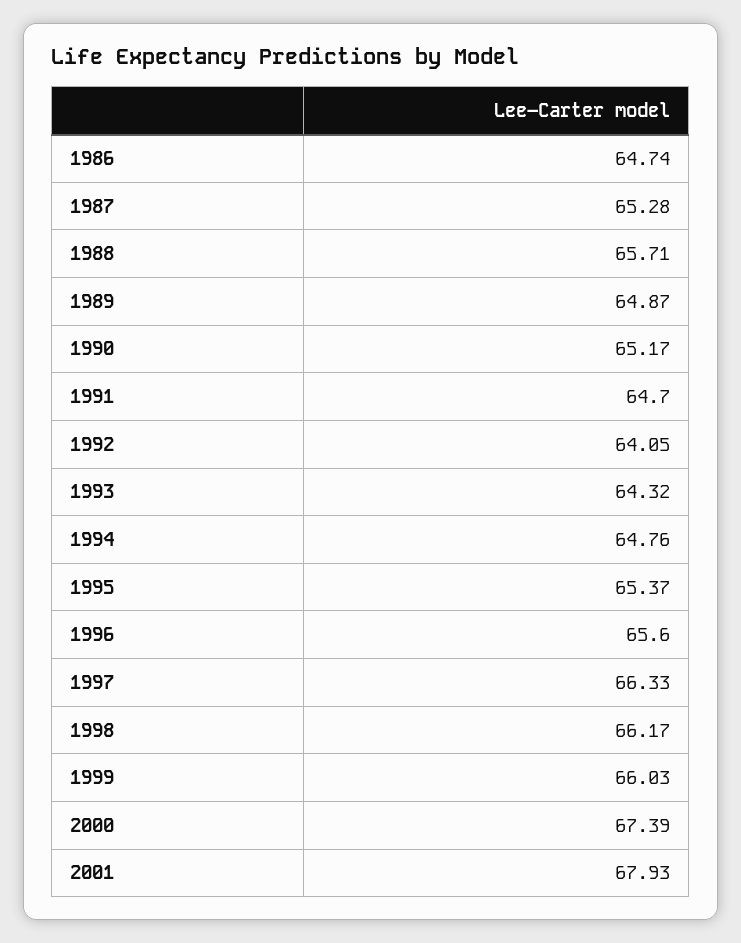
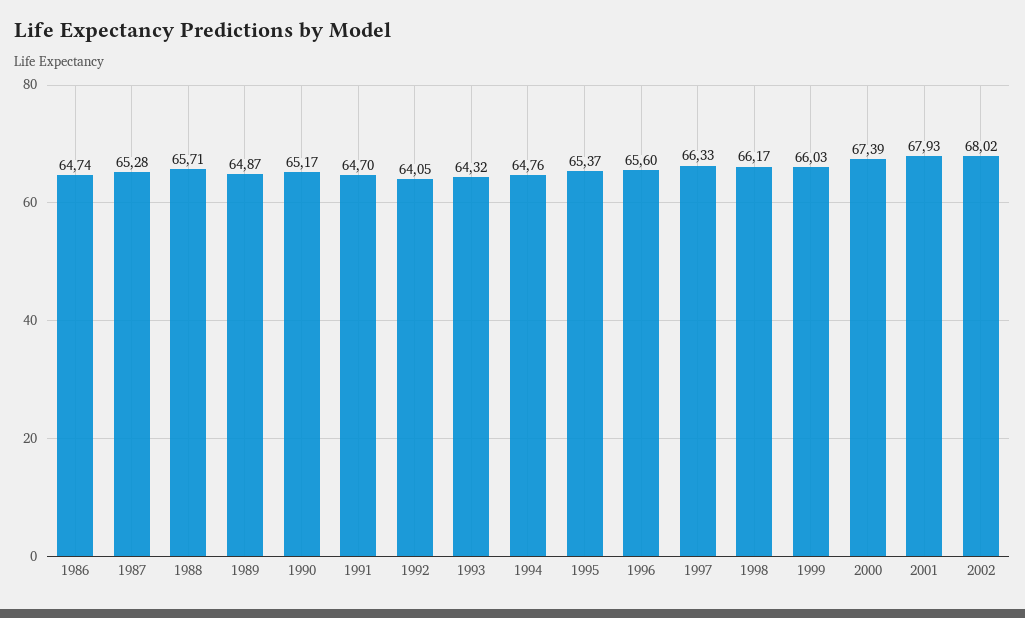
2002: none -> 68.02

